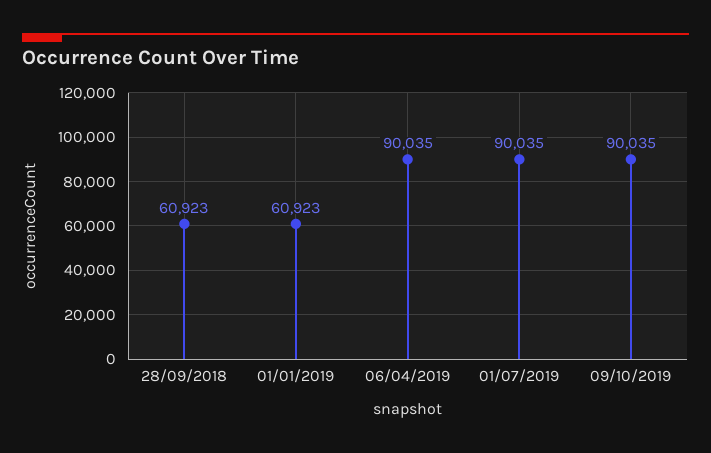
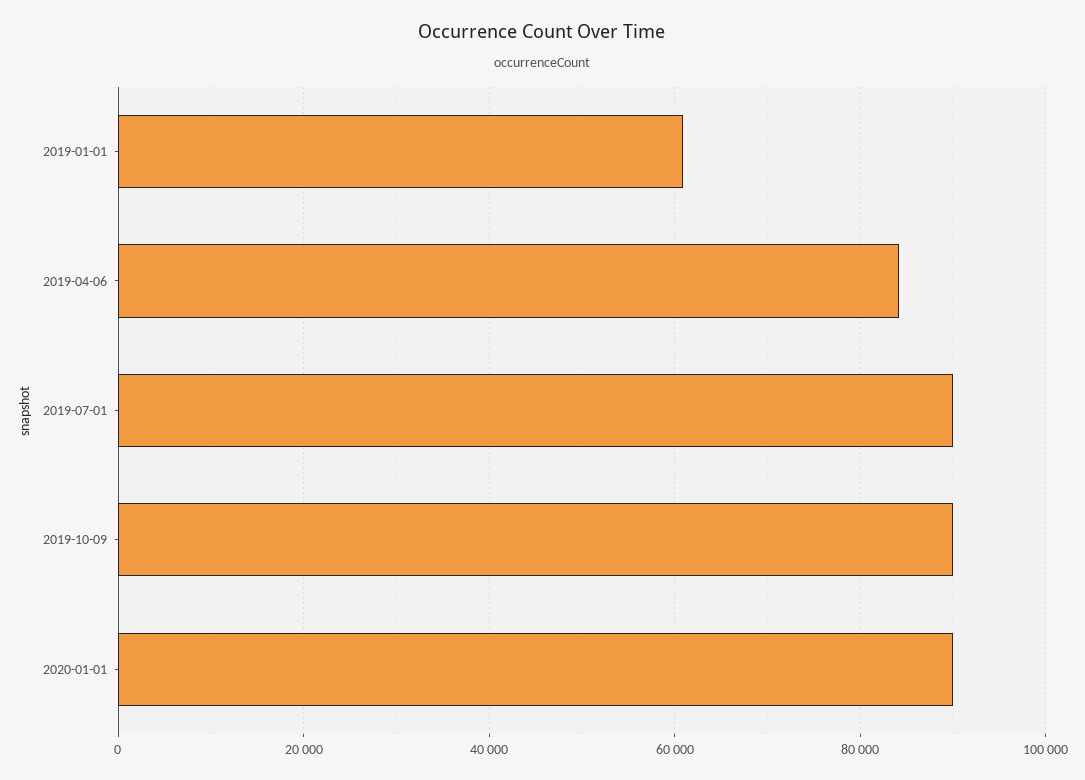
28/09/2018: 60923 -> none
06/04/2019: 90035 -> 84000
2020-01-01: none -> 90000

